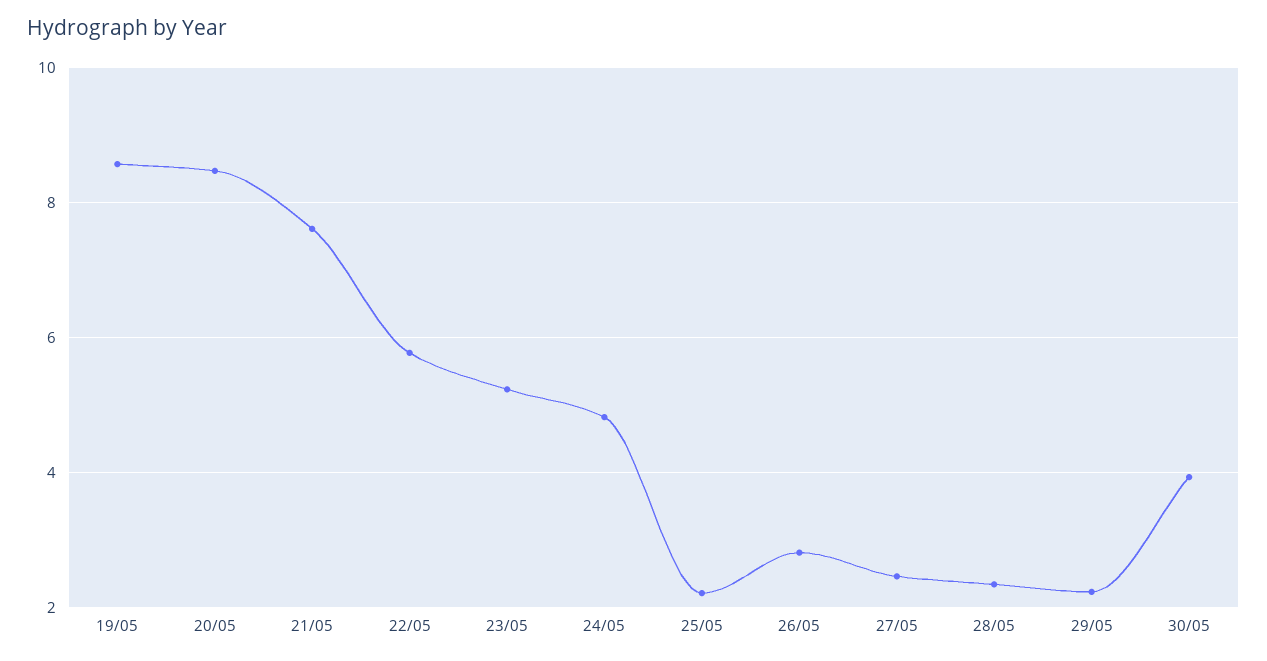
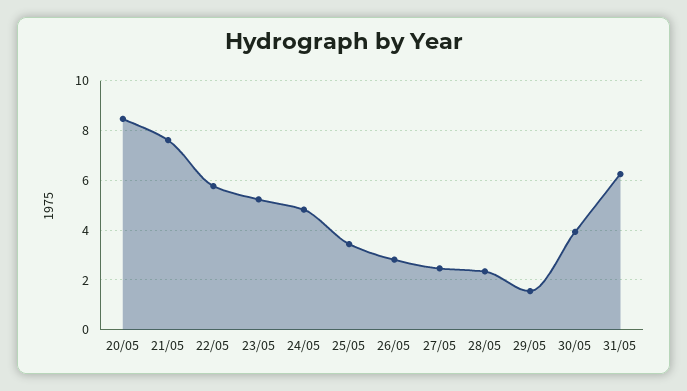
19/05: 8.6 -> none
25/05: 2.2 -> 3.5
29/05: 2.2 -> 1.5
31/05: none -> 6.25

